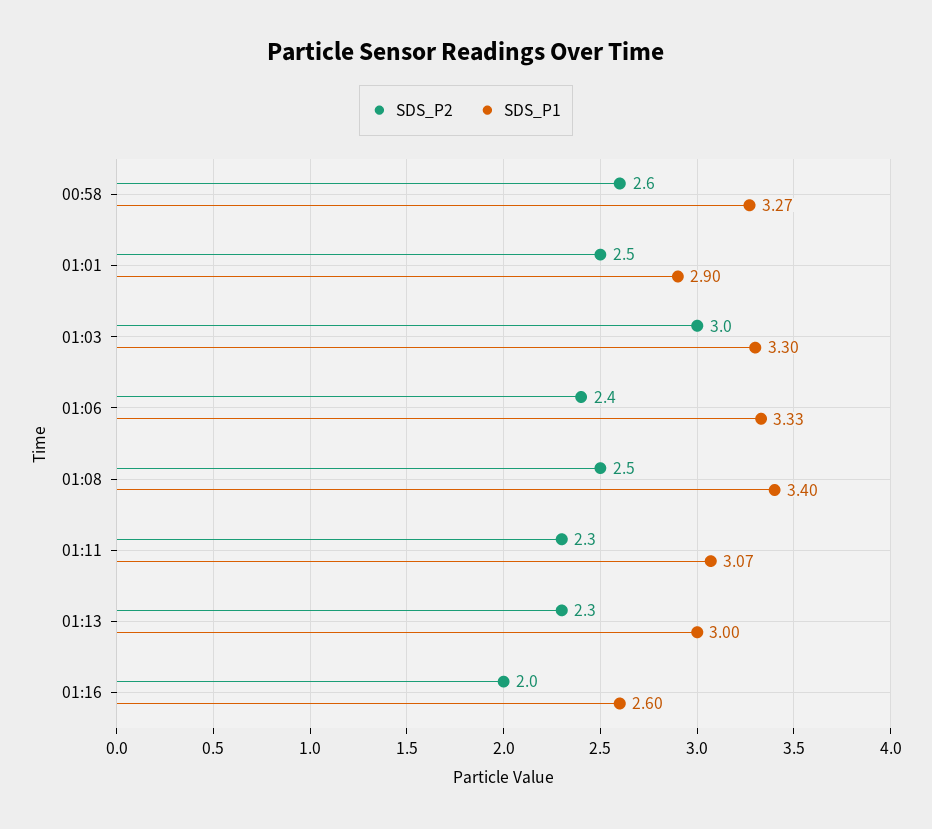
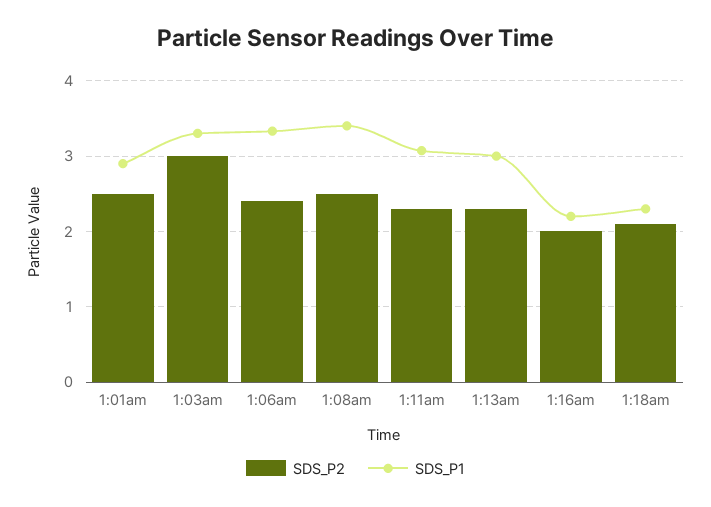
SDS_P2, 00:58: 2.6 -> none
SDS_P1, 00:58: 3.27 -> none
SDS_P1, 01:16: 2.6 -> 2.2
SDS_P2, 1:18am: none -> 2.1
SDS_P1, 1:18am: none -> 2.3

